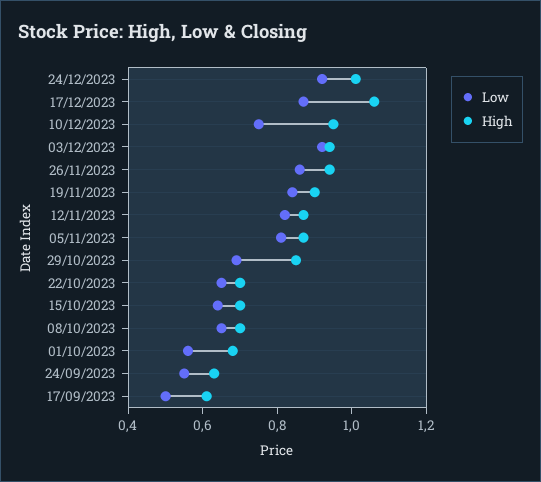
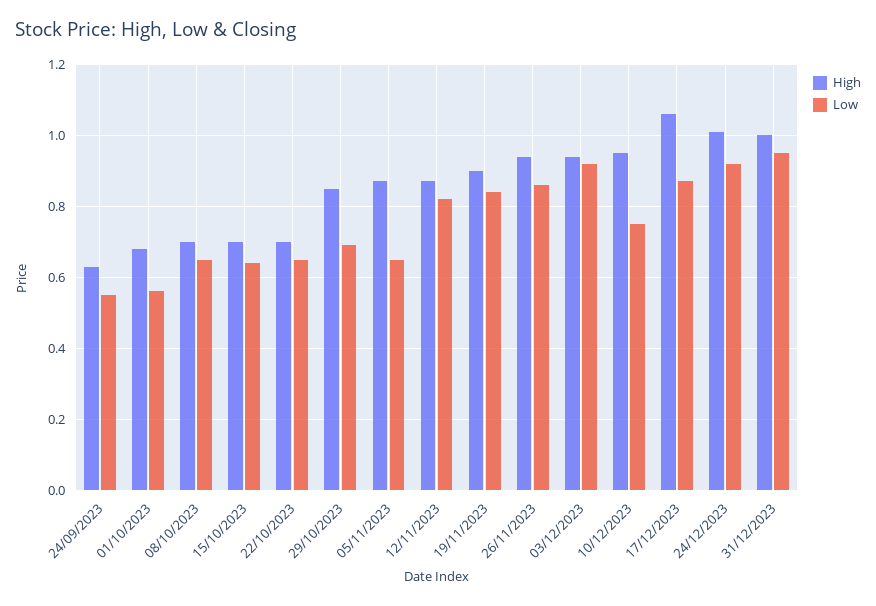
Low, 05/11/2023: 0.8 -> 0.65
Low, 17/09/2023: 0.5 -> none
High, 17/09/2023: 0.6 -> none
High, 31/12/2023: none -> 1
Low, 31/12/2023: none -> 0.95

